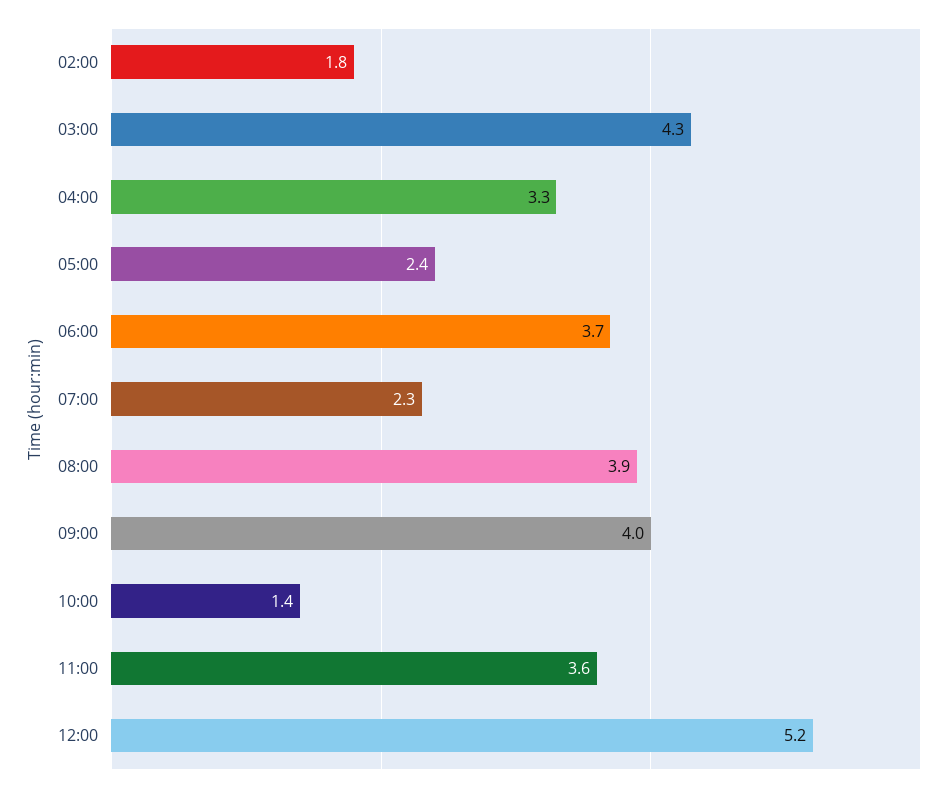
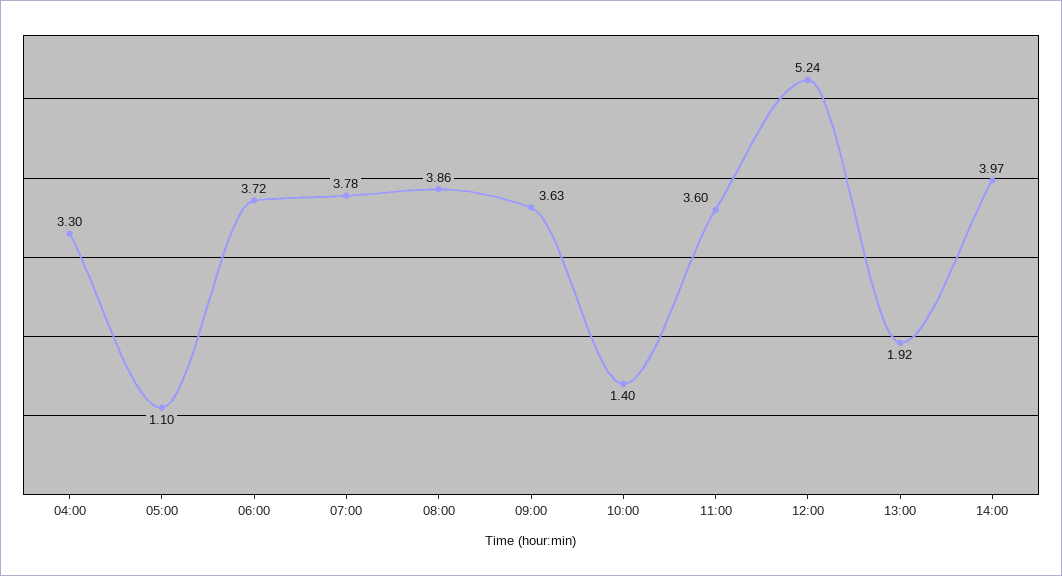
02:00: 1.8 -> none
03:00: 4.3 -> none
05:00: 2.4 -> 1.1
07:00: 2.3 -> 3.78
09:00: 4 -> 3.63
13:00: none -> 1.92
14:00: none -> 3.97

